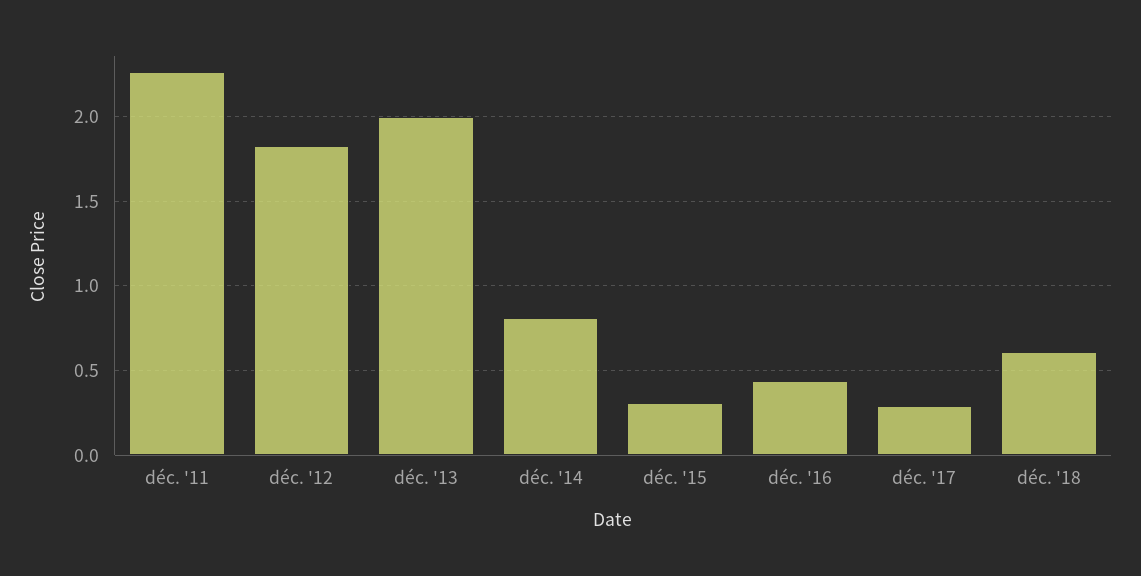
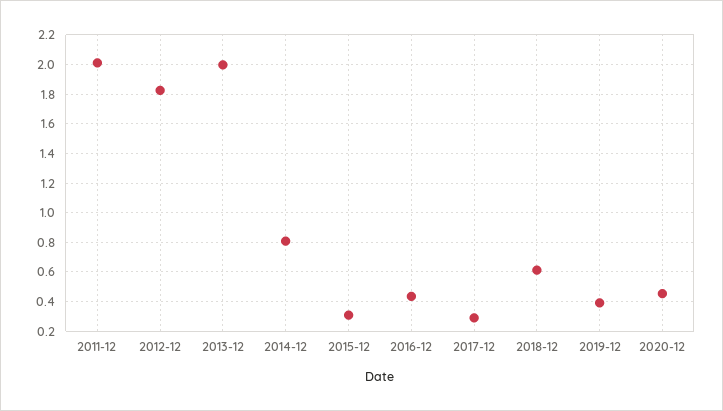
déc. '11: 2.25 -> 2
2019-12: none -> 0.4
2020-12: none -> 0.45

